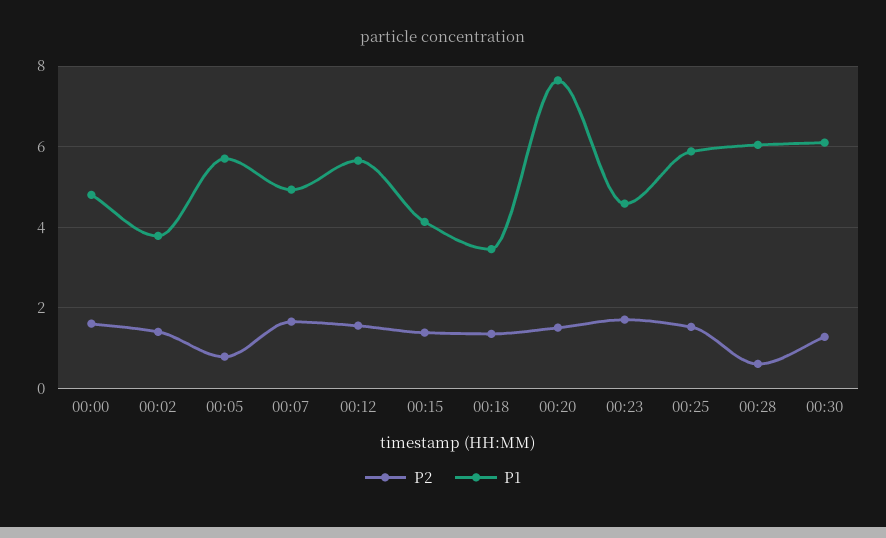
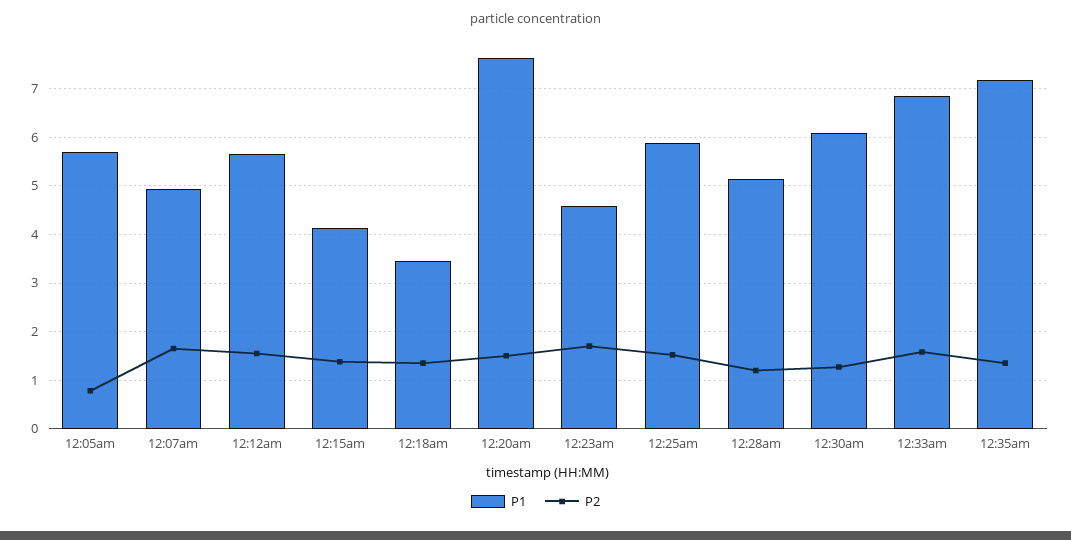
P2, 00:00: 1.6 -> none
P1, 00:00: 4.8 -> none
P2, 00:02: 1.4 -> none
P1, 00:02: 3.8 -> none
P2, 00:28: 0.6 -> 1.2
P1, 00:28: 6 -> 5.2
P1, 12:33am: none -> 6.8
P2, 12:33am: none -> 1.6
P1, 12:35am: none -> 7.2
P2, 12:35am: none -> 1.4

